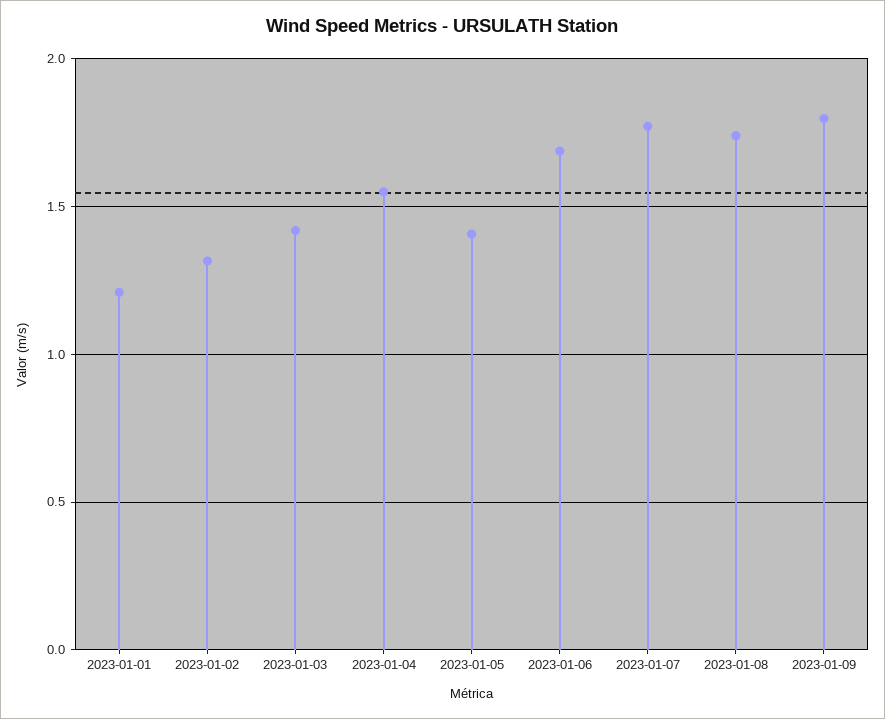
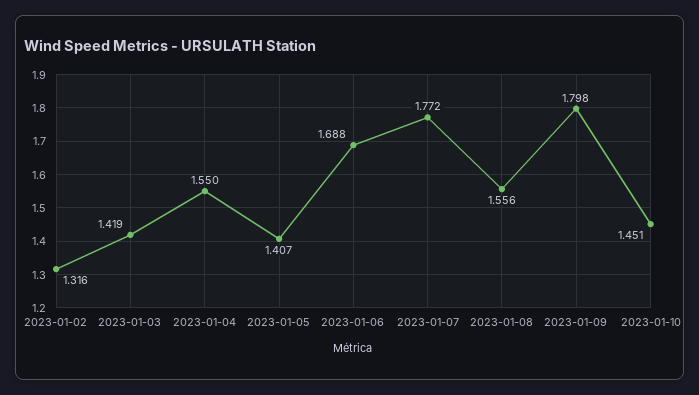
2023-01-01: 1.2 -> none
2023-01-08: 1.75 -> 1.556
2023-01-10: none -> 1.451

